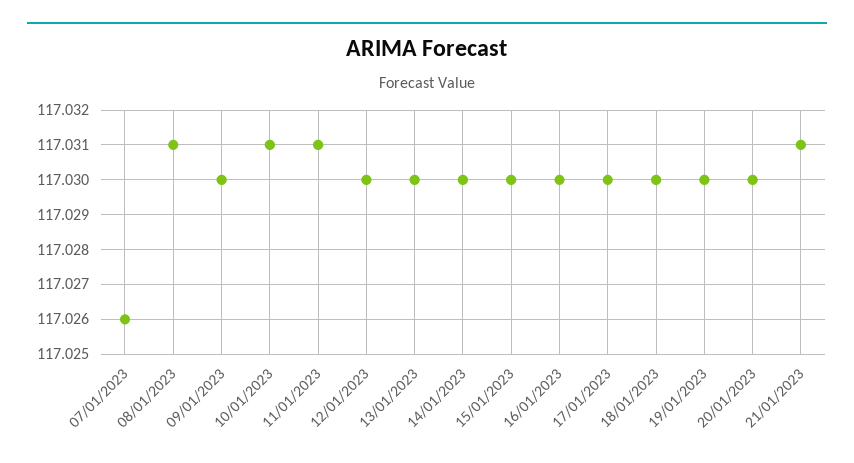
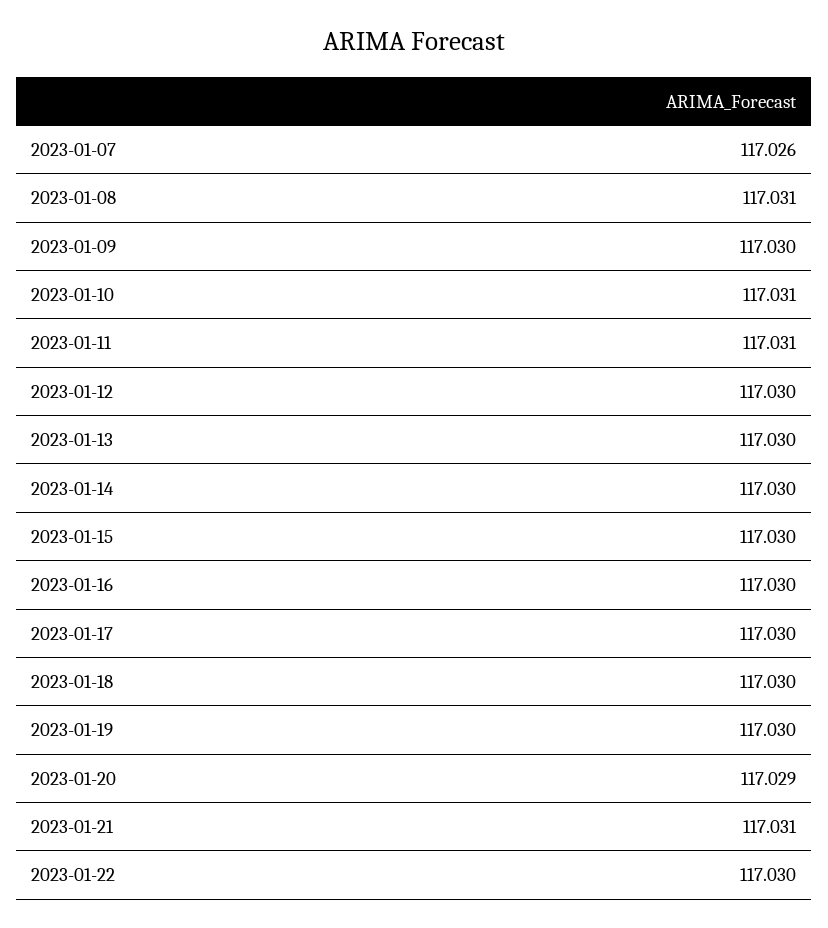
20/01/2023: 117.03 -> 117.029
2023-01-22: none -> 117.03

